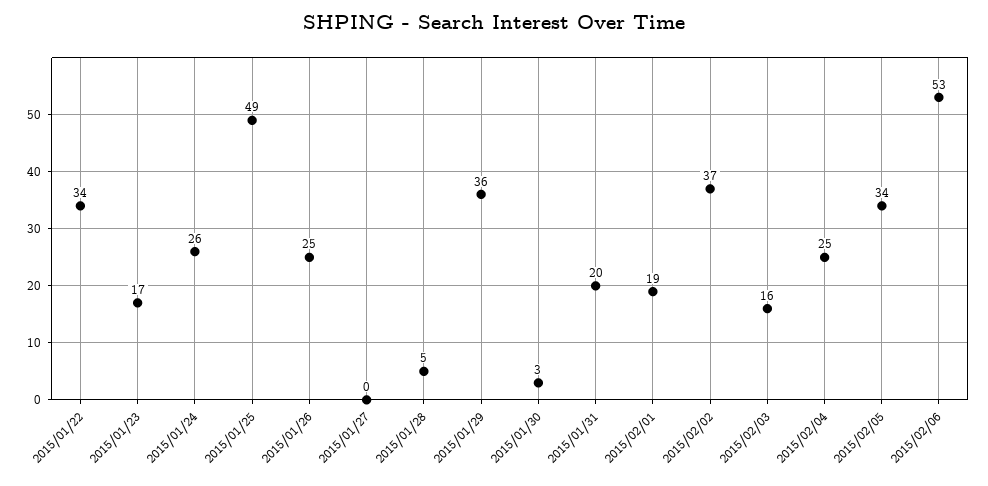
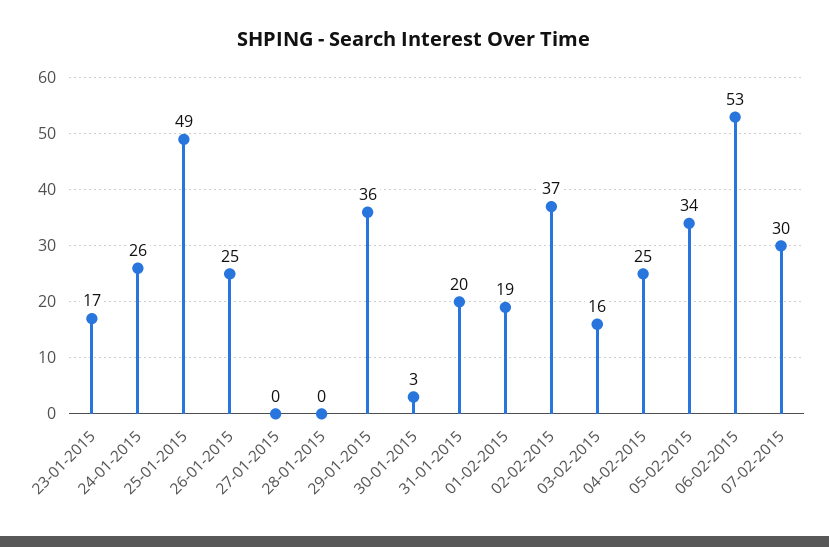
2015/01/22: 34 -> none
2015/01/28: 5 -> 0
07-02-2015: none -> 30

